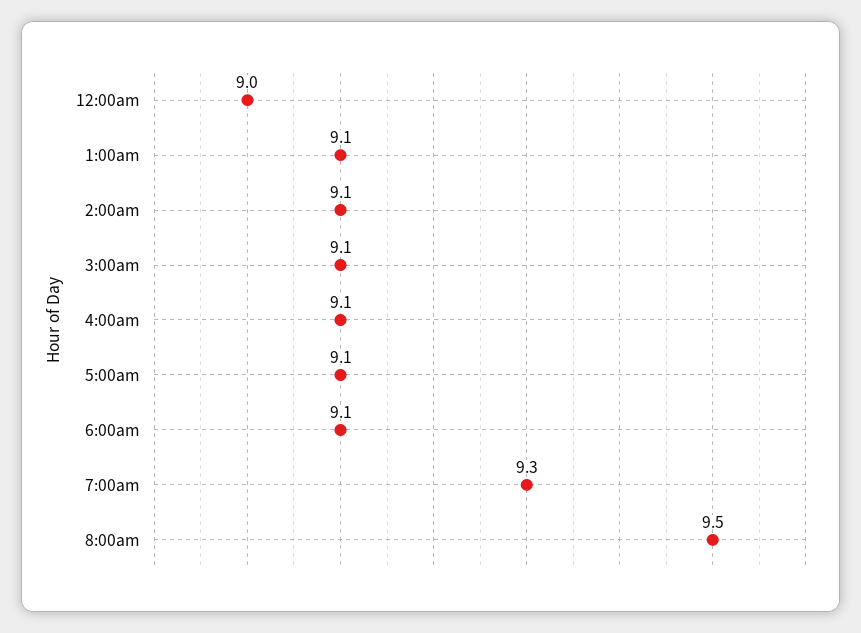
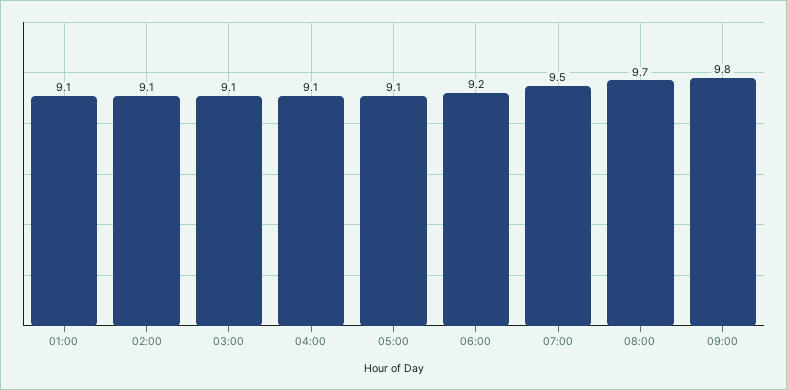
12:00am: 9 -> none
6:00am: 9.1 -> 9.2
7:00am: 9.3 -> 9.5
8:00am: 9.5 -> 9.7
09:00: none -> 9.8

